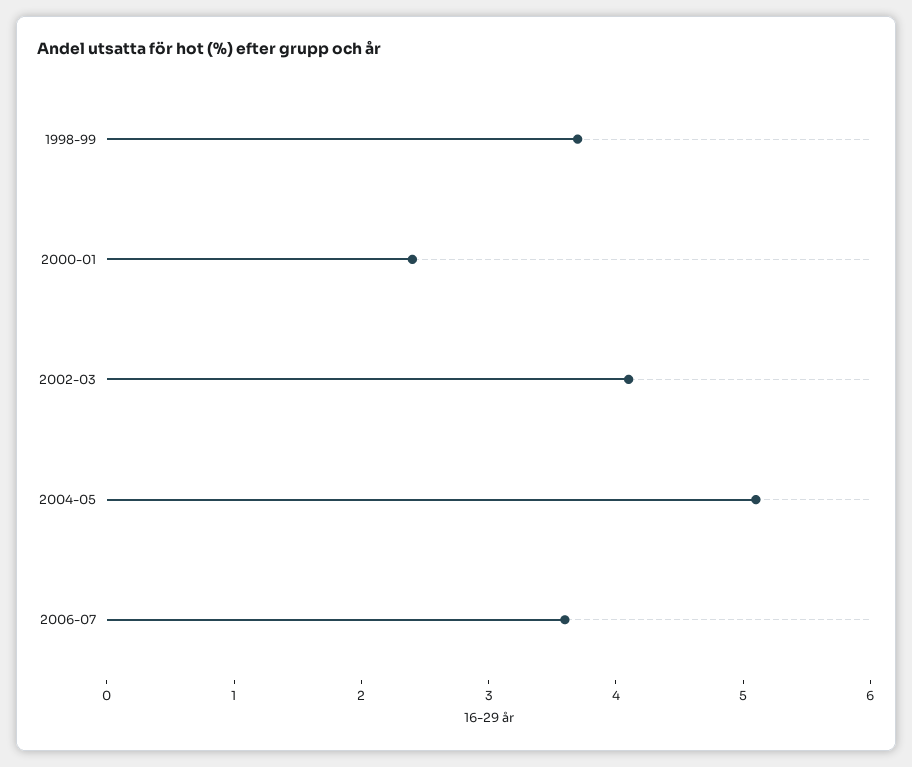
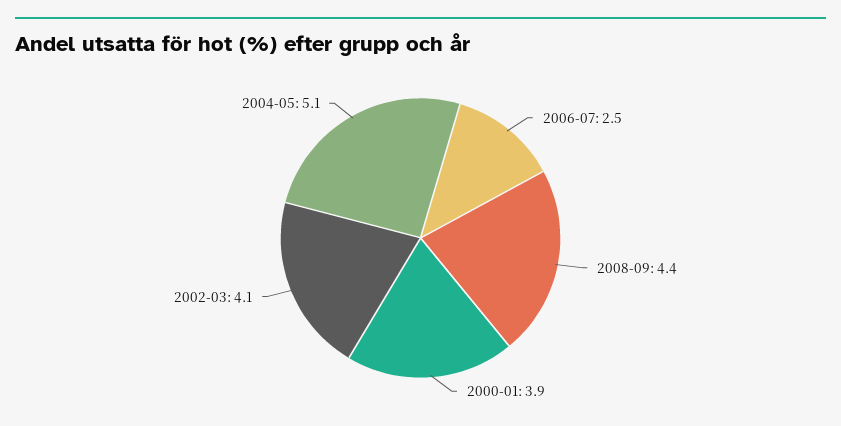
1998-99: 3.7 -> none
2000-01: 2.4 -> 3.9
2006-07: 3.6 -> 2.5
2008-09: none -> 4.4

